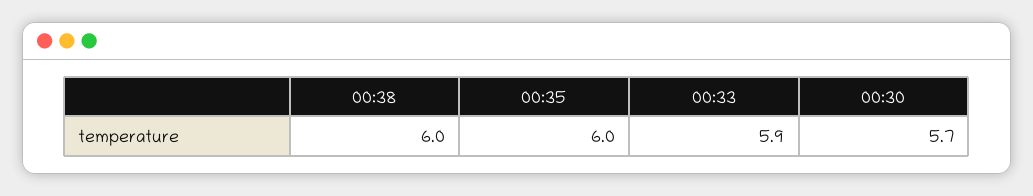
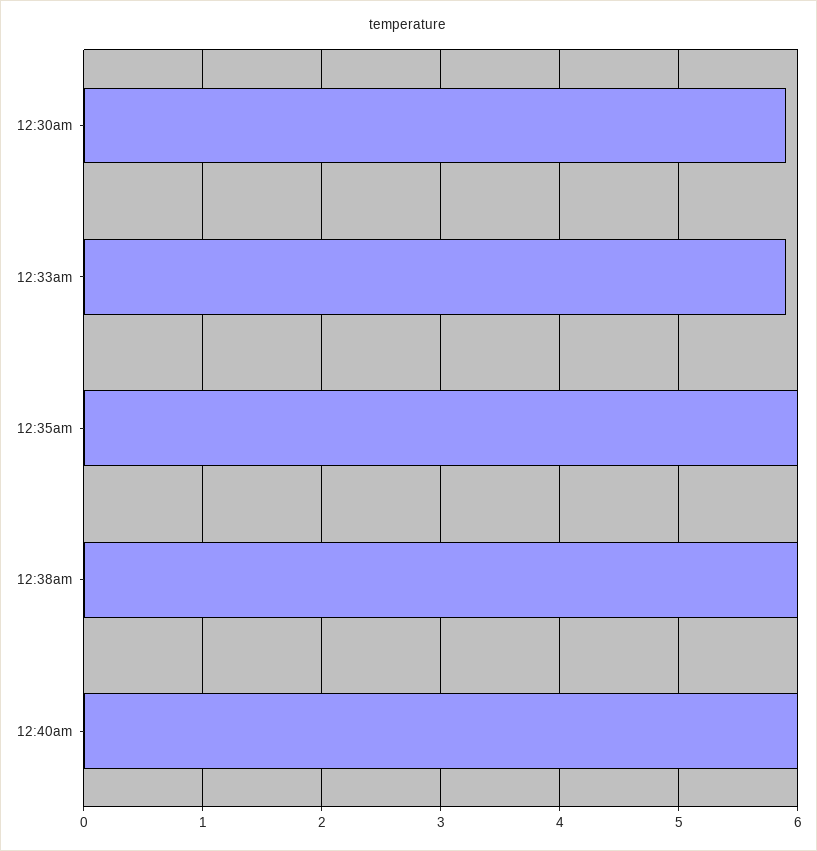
00:30: 5.7 -> 5.9
12:40am: none -> 6

